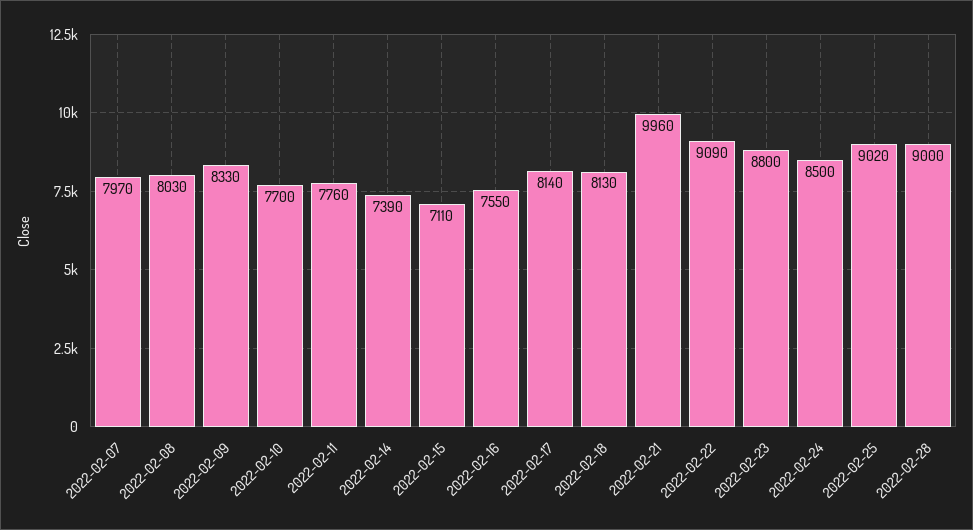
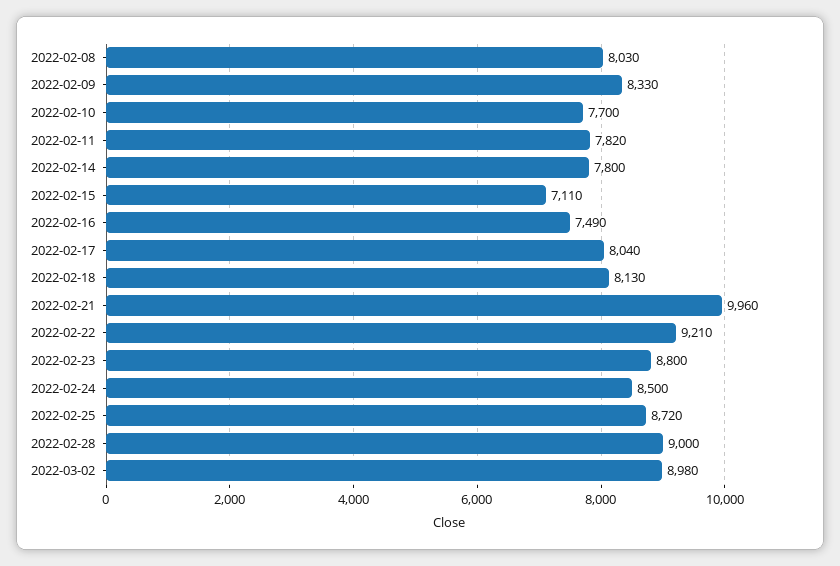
2022-02-07: 7970 -> none
2022-02-11: 7760 -> 7820
2022-02-14: 7390 -> 7800
2022-02-16: 7550 -> 7490
2022-02-17: 8140 -> 8040
2022-02-22: 9090 -> 9210
2022-02-25: 9020 -> 8720
2022-03-02: none -> 8980

